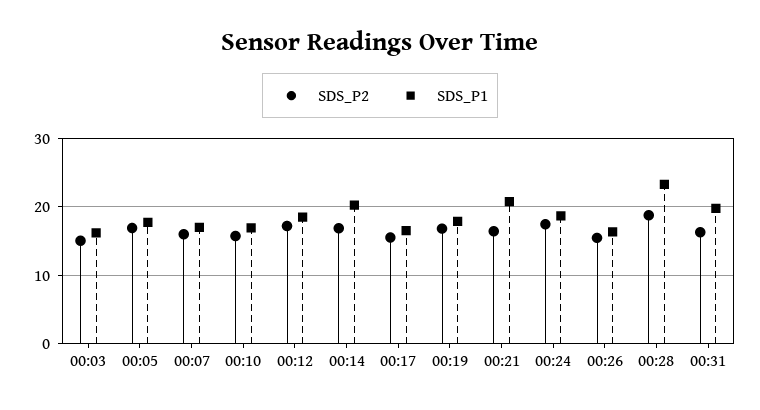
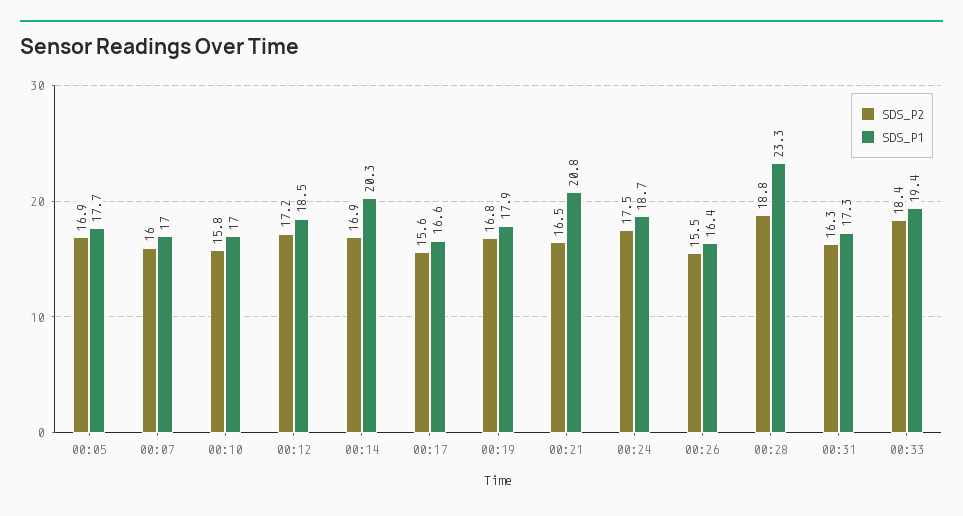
SDS_P2, 00:03: 15 -> none
SDS_P1, 00:03: 16 -> none
SDS_P1, 00:31: 20 -> 17.3
SDS_P2, 00:33: none -> 18.4
SDS_P1, 00:33: none -> 19.4

